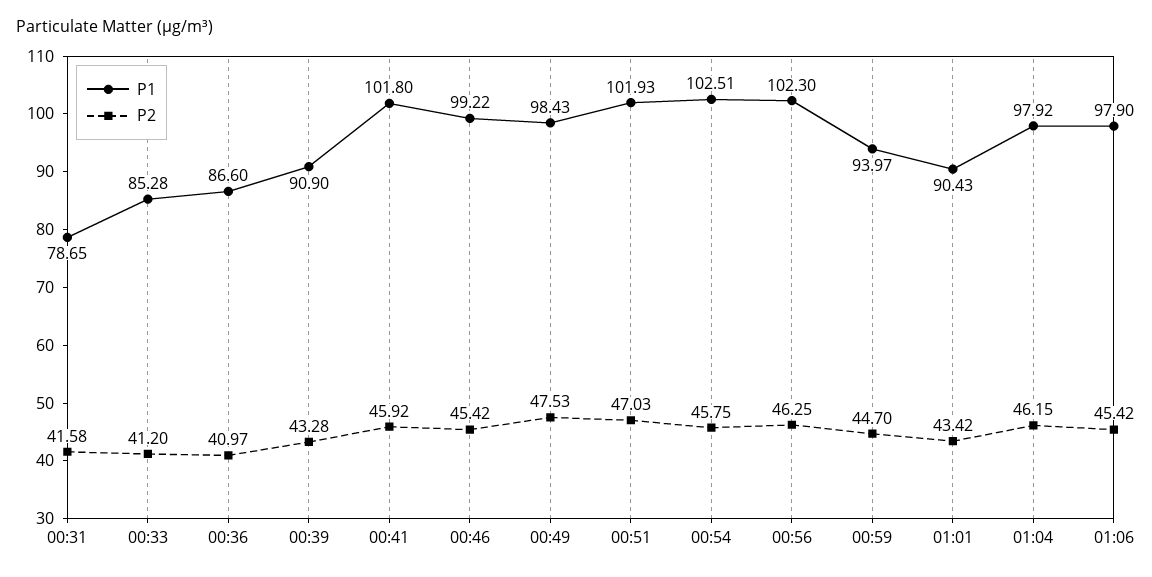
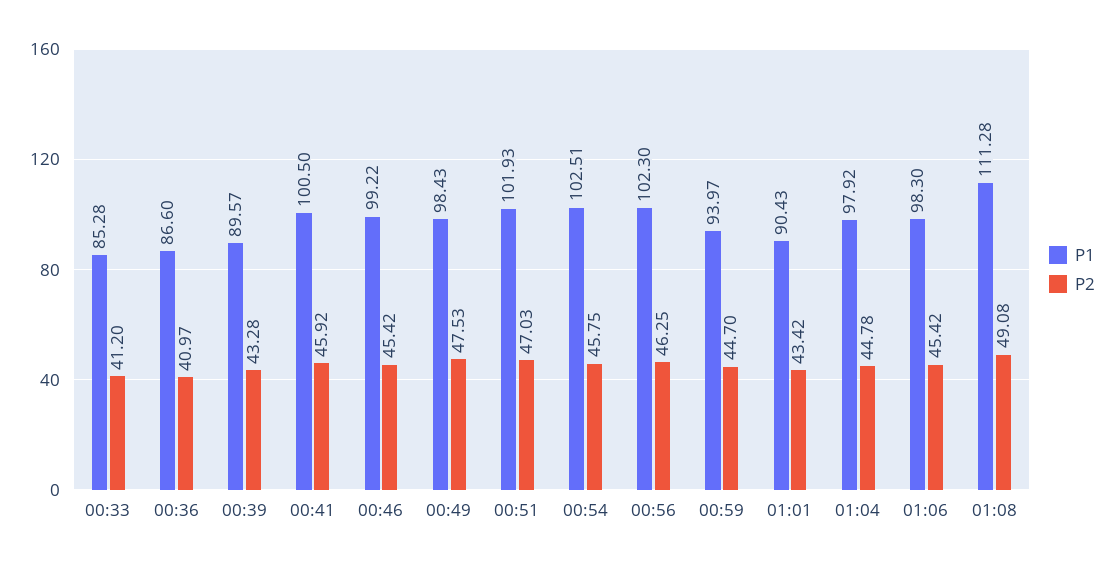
P1, 00:31: 78.65 -> none
P2, 00:31: 41.58 -> none
P1, 00:39: 90.9 -> 89.57
P1, 00:41: 101.8 -> 100.5
P2, 01:04: 46.15 -> 44.78
P1, 01:06: 97.9 -> 98.3
P1, 01:08: none -> 111.28
P2, 01:08: none -> 49.08

